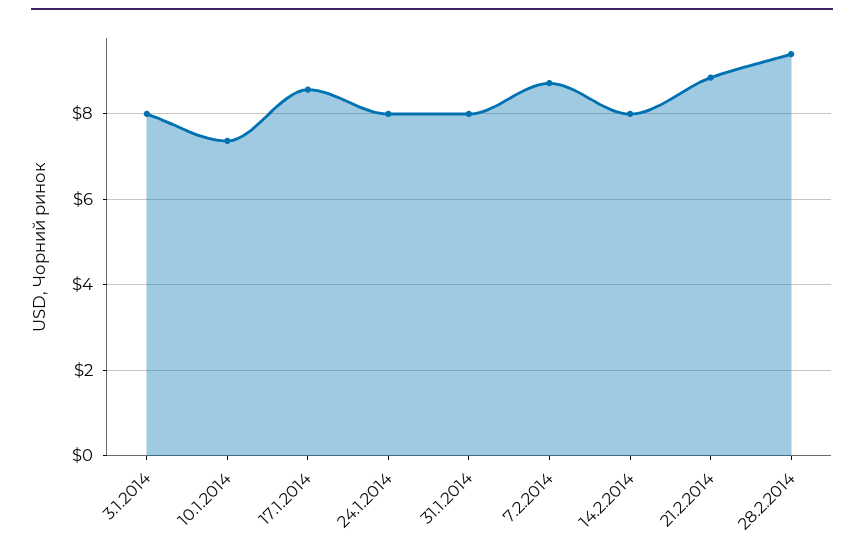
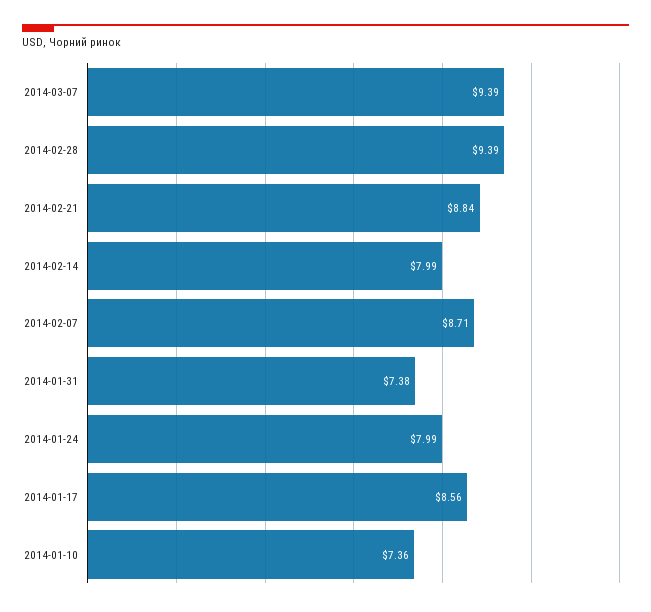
3.1.2014: 8 -> none
31.1.2014: 8 -> 7.38
2014-03-07: none -> 9.39

